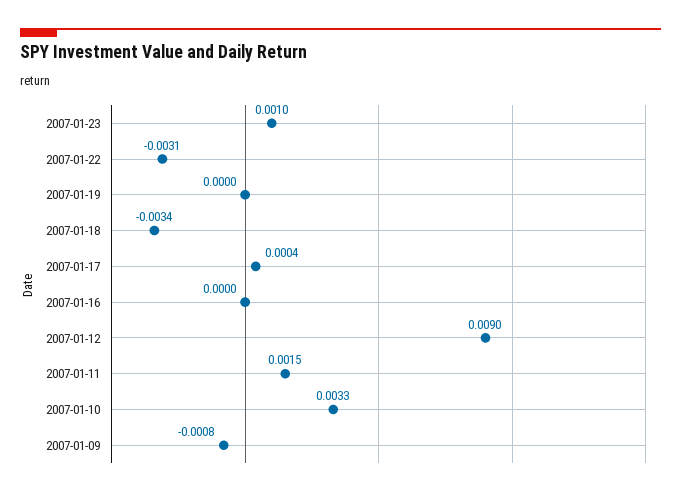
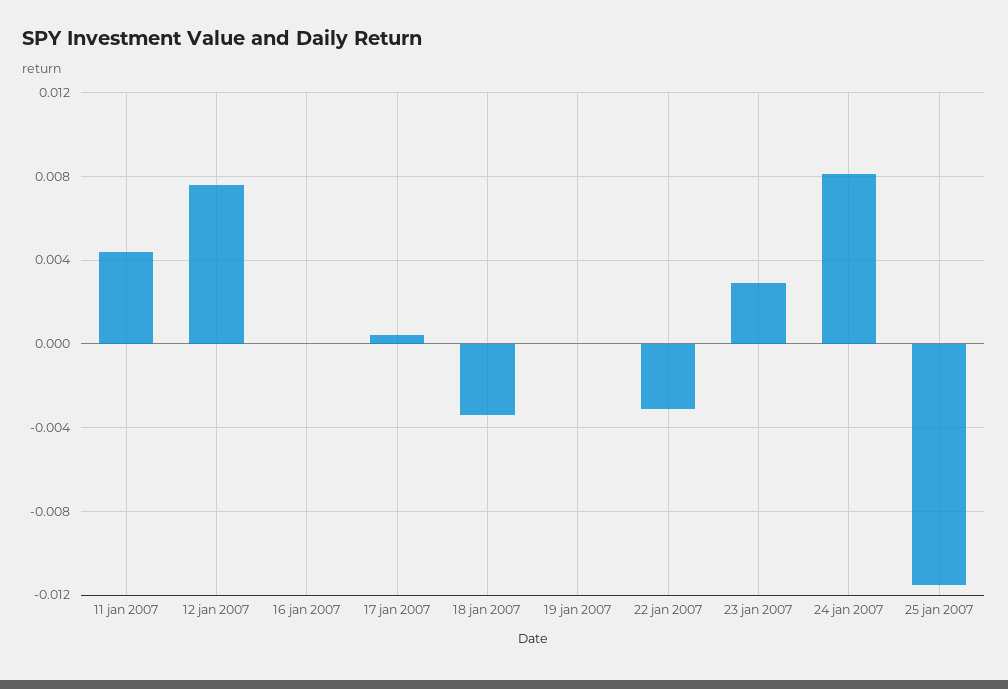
2007-01-23: 0.001 -> 0.003
2007-01-12: 0.009 -> 0.0075
2007-01-11: 0.0015 -> 0.0045
2007-01-10: 0.0033 -> none
2007-01-09: -0.0008 -> none
24 jan 2007: none -> 0.008
25 jan 2007: none -> -0.0115

